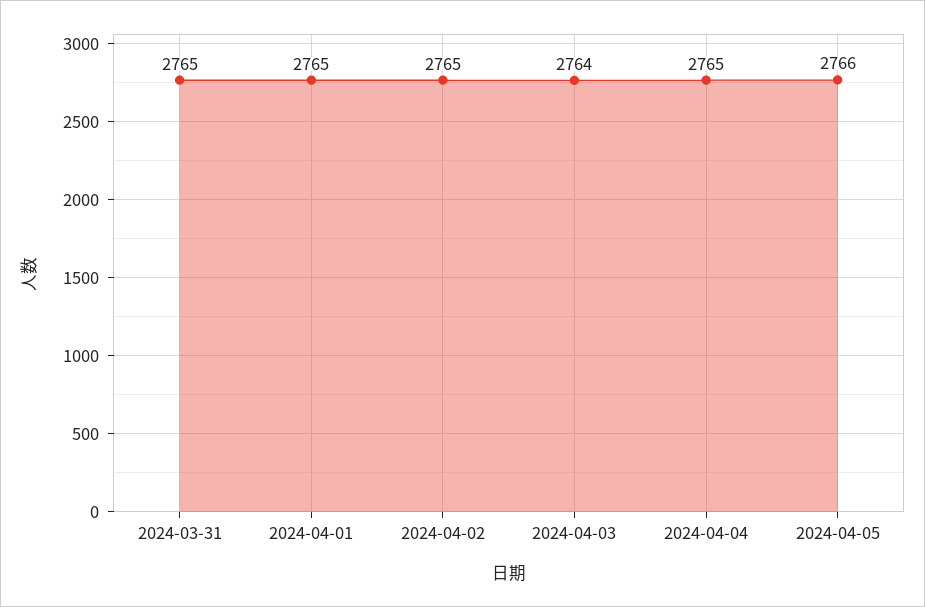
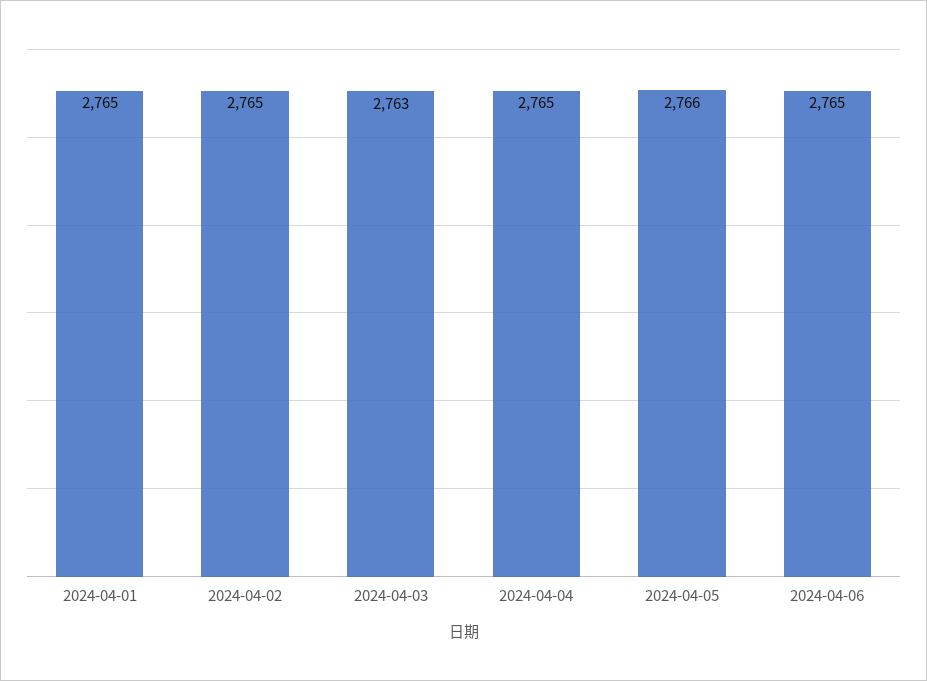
2024-03-31: 2765 -> none
2024-04-03: 2764 -> 2763
2024-04-06: none -> 2765

